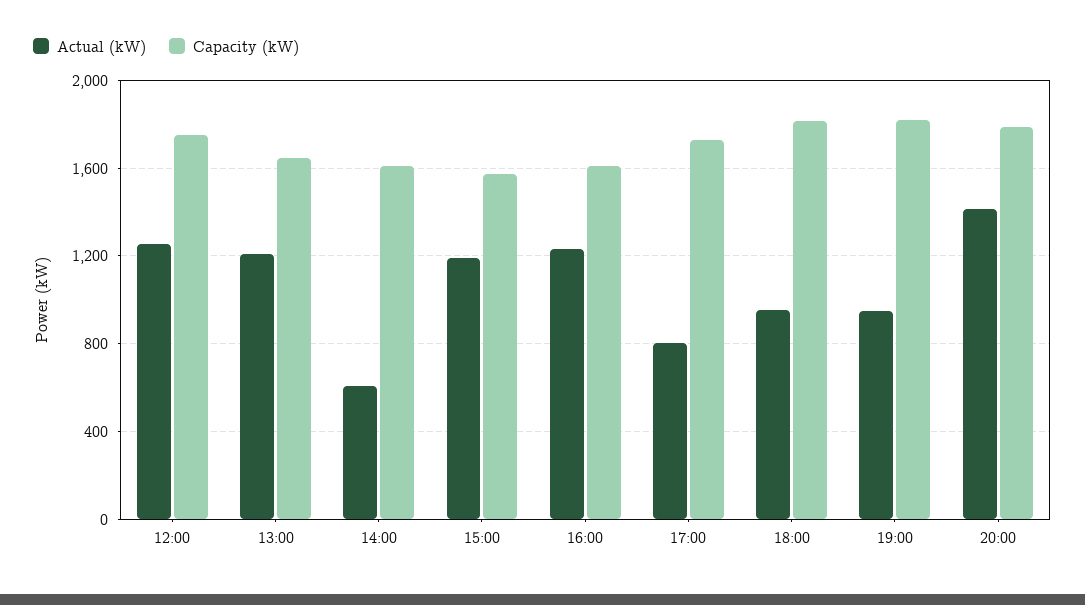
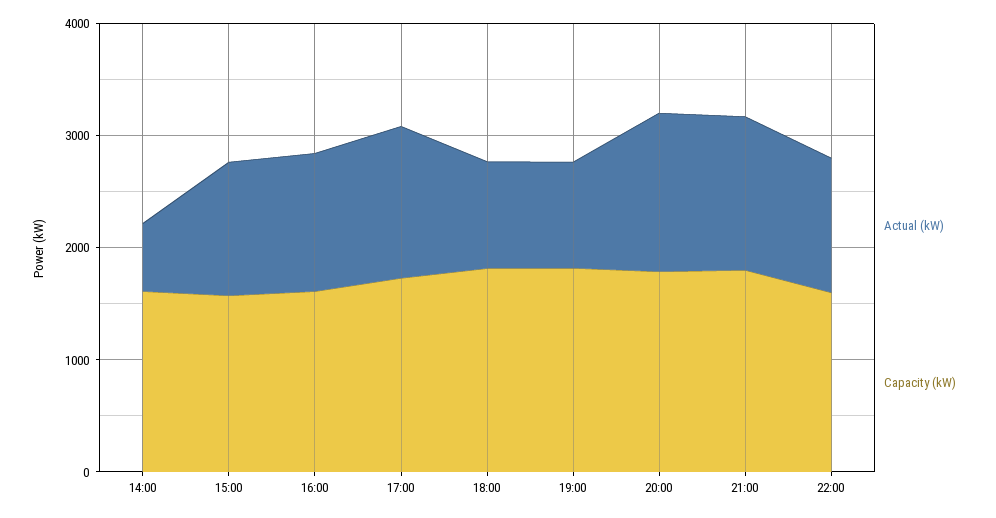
Actual (kW), 12:00: 1250 -> none
Capacity (kW), 12:00: 1750 -> none
Actual (kW), 13:00: 1200 -> none
Capacity (kW), 13:00: 1650 -> none
Actual (kW), 17:00: 800 -> 1400
Actual (kW), 21:00: none -> 1400
Capacity (kW), 21:00: none -> 1800
Actual (kW), 22:00: none -> 1200
Capacity (kW), 22:00: none -> 1600

